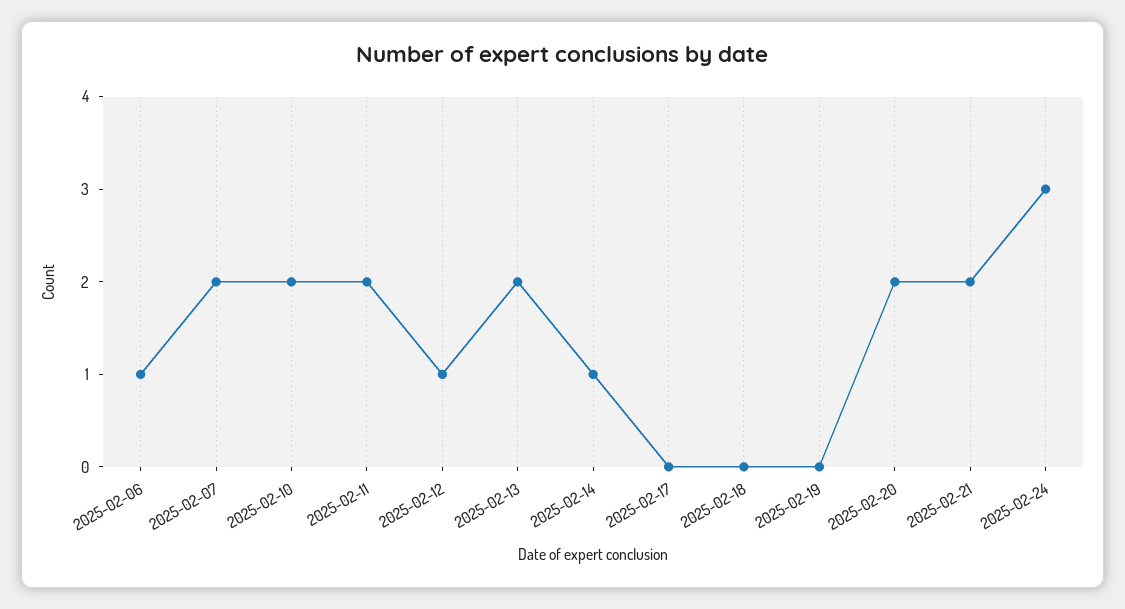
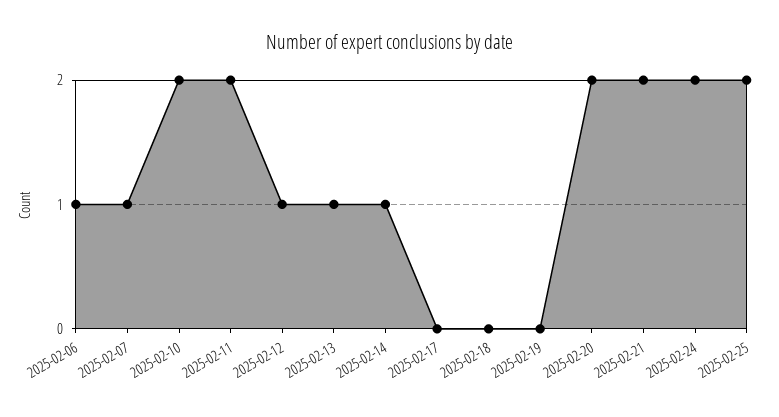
2025-02-07: 2 -> 1
2025-02-13: 2 -> 1
2025-02-24: 3 -> 2
2025-02-25: none -> 2

